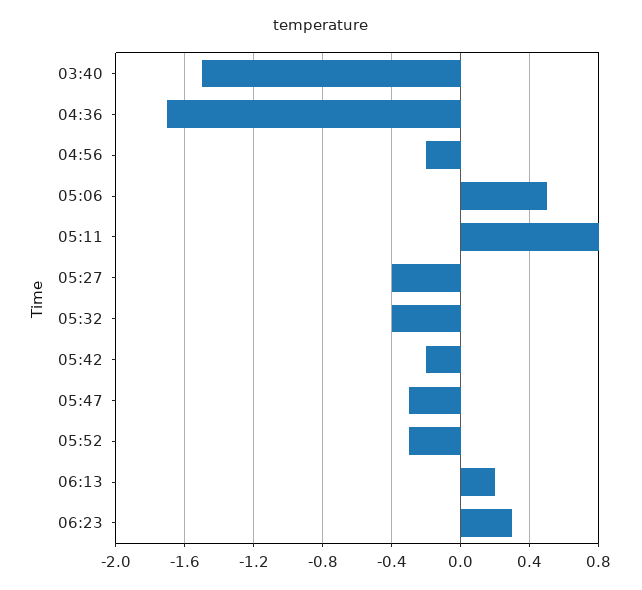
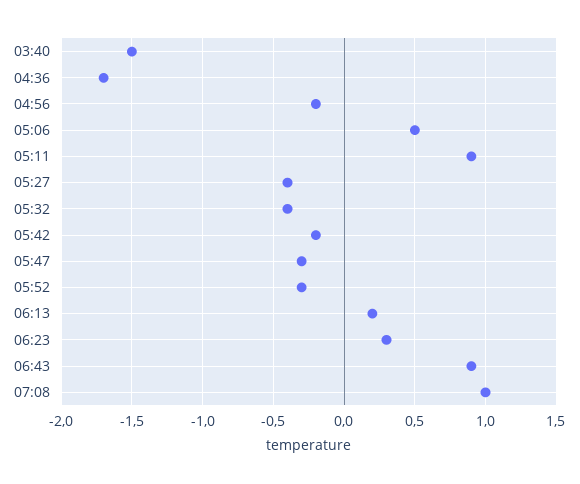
05:11: 0.8 -> 0.9
06:43: none -> 0.9
07:08: none -> 1

